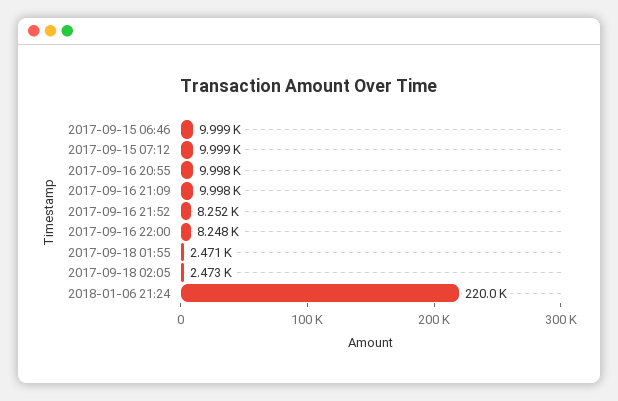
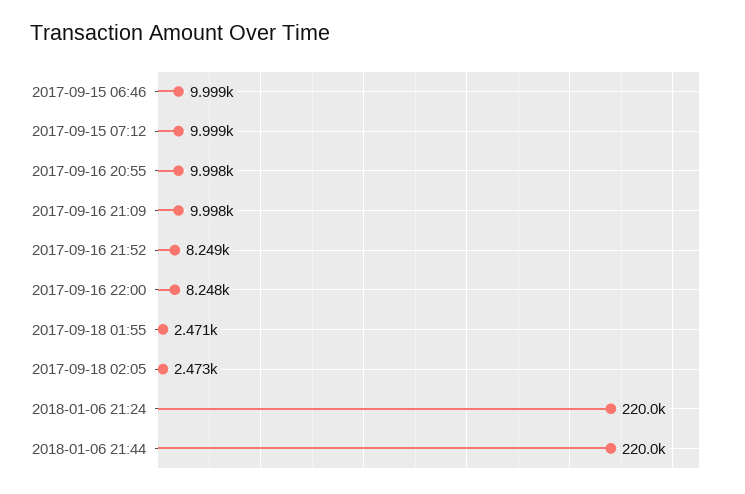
2017-09-16 21:52: 8252 -> 8249
2018-01-06 21:44: none -> 220000

